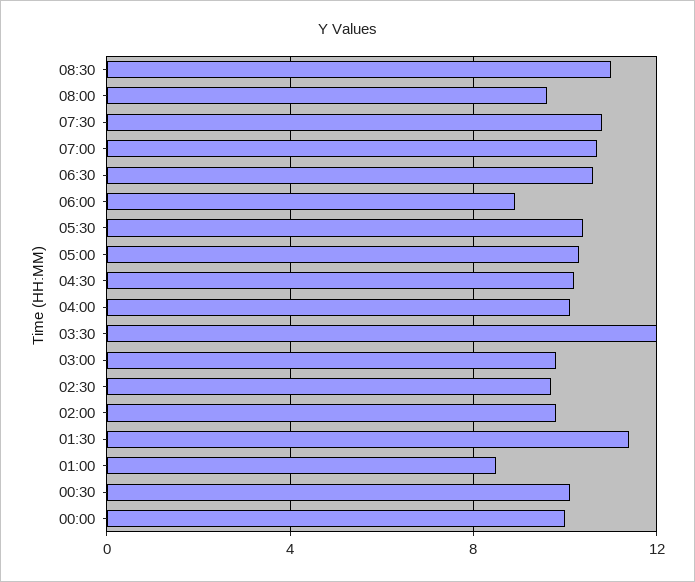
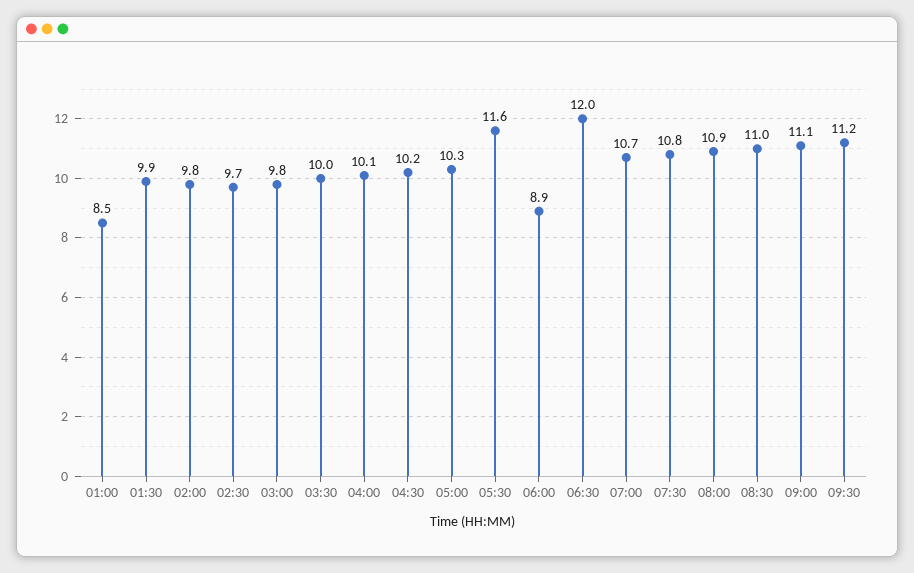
08:00: 9.5 -> 10.9
06:30: 10.5 -> 12
05:30: 10.5 -> 11.6
03:30: 12 -> 10
01:30: 11.5 -> 9.9
00:30: 10 -> none
00:00: 10 -> none
09:00: none -> 11.1
09:30: none -> 11.2

